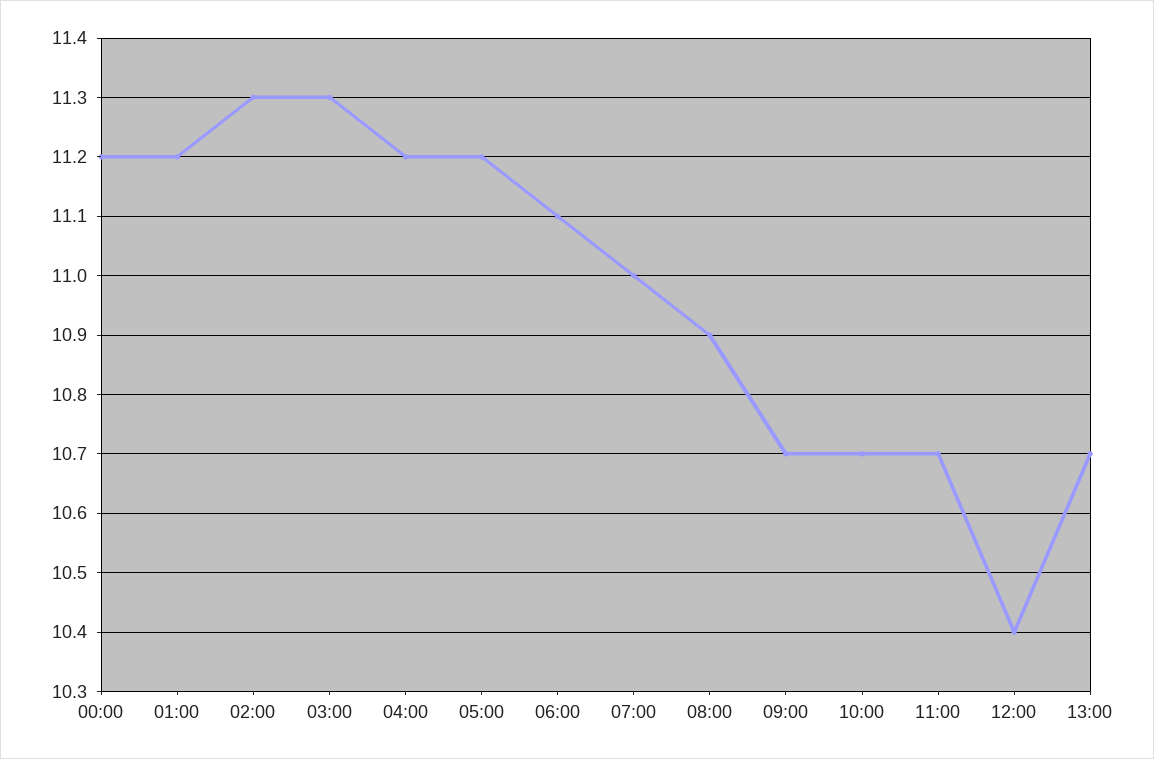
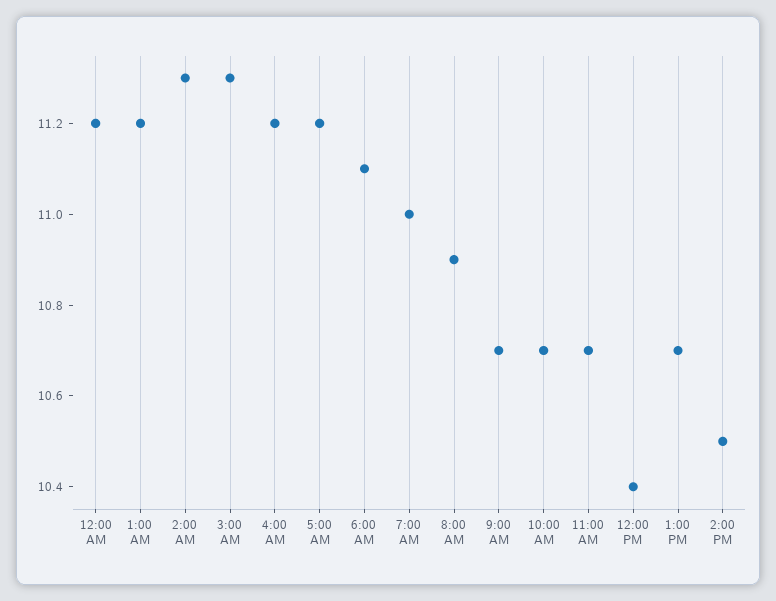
2:00 PM: none -> 10.5

